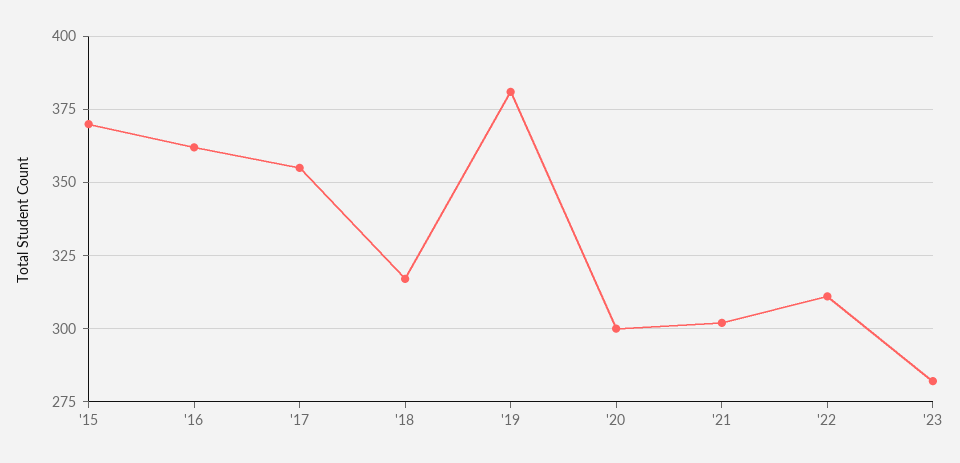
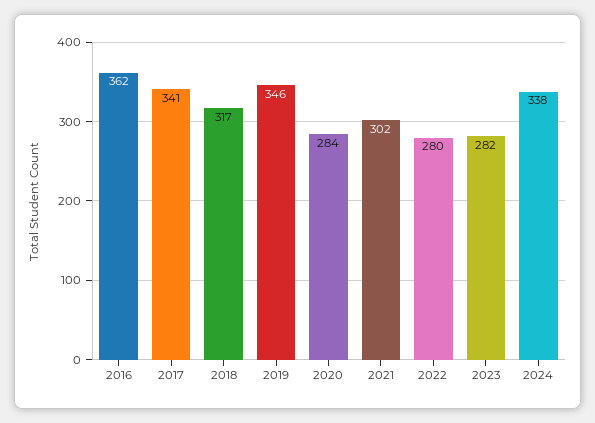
'15: 370 -> none
'17: 355 -> 341
'19: 380 -> 346
'20: 300 -> 284
'22: 310 -> 280
2024: none -> 338

